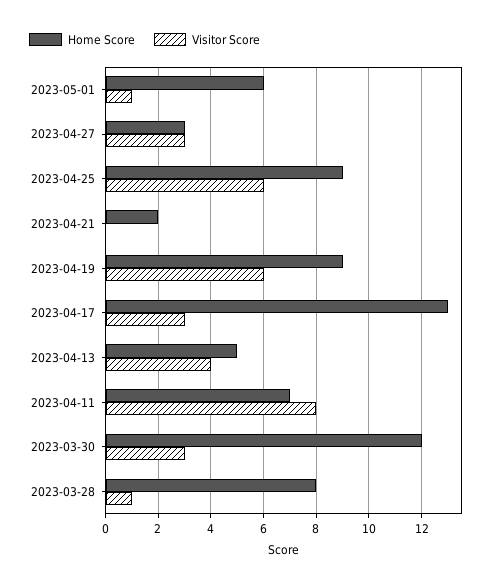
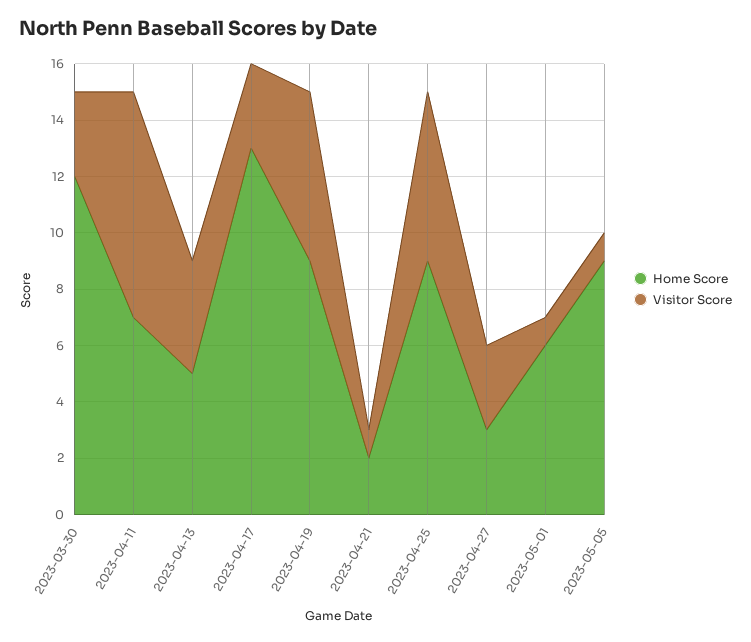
Visitor Score, 2023-04-21: 0 -> 1
Home Score, 2023-03-28: 8 -> none
Visitor Score, 2023-03-28: 1 -> none
Home Score, 2023-05-05: none -> 9
Visitor Score, 2023-05-05: none -> 1

